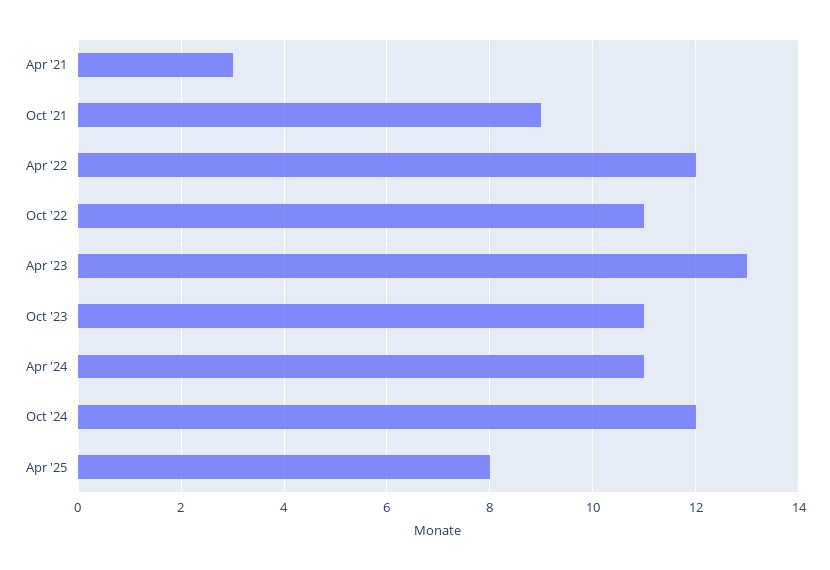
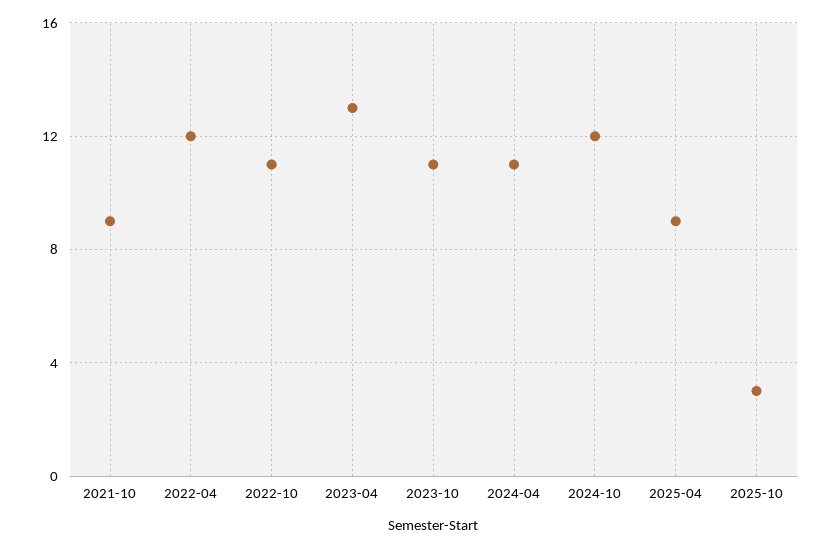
Apr '21: 3 -> none
Apr '25: 8 -> 9
2025-10: none -> 3

